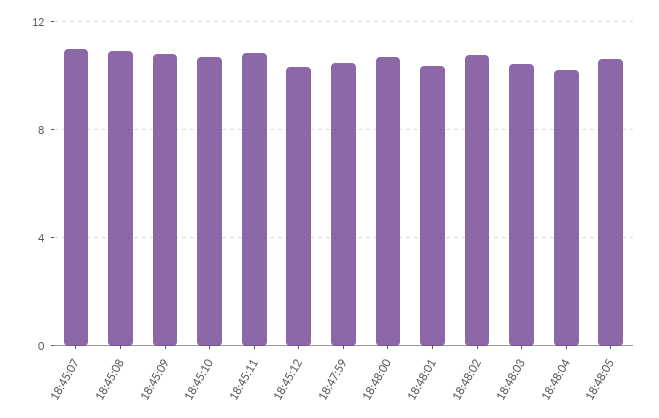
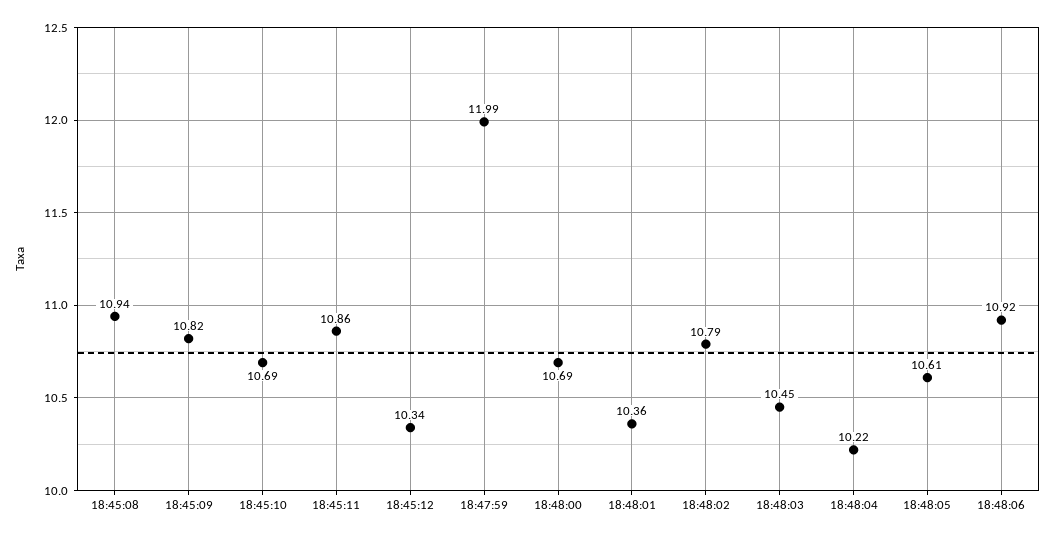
18:45:07: 11 -> none
18:47:59: 10.5 -> 11.99
18:48:06: none -> 10.92

